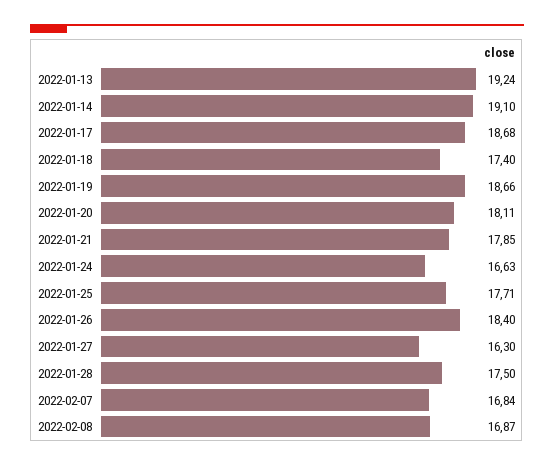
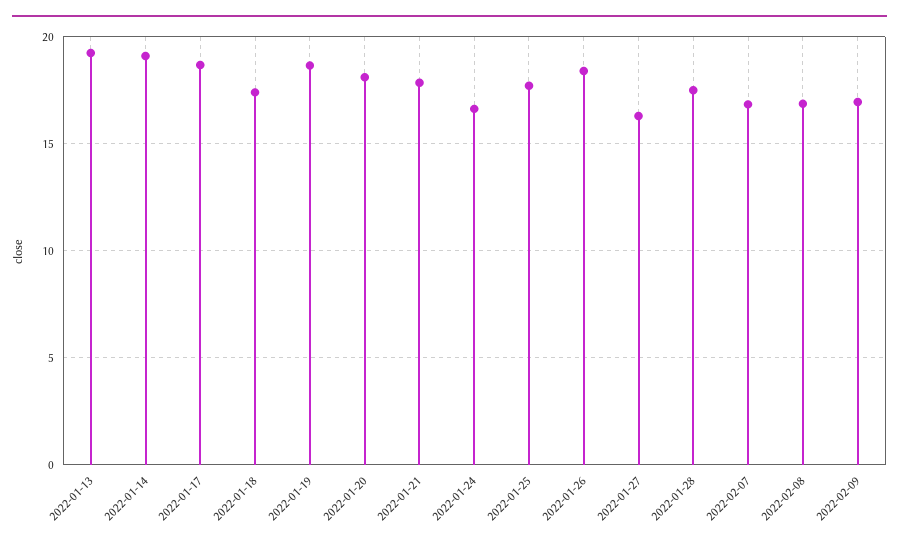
2022-02-09: none -> 17

